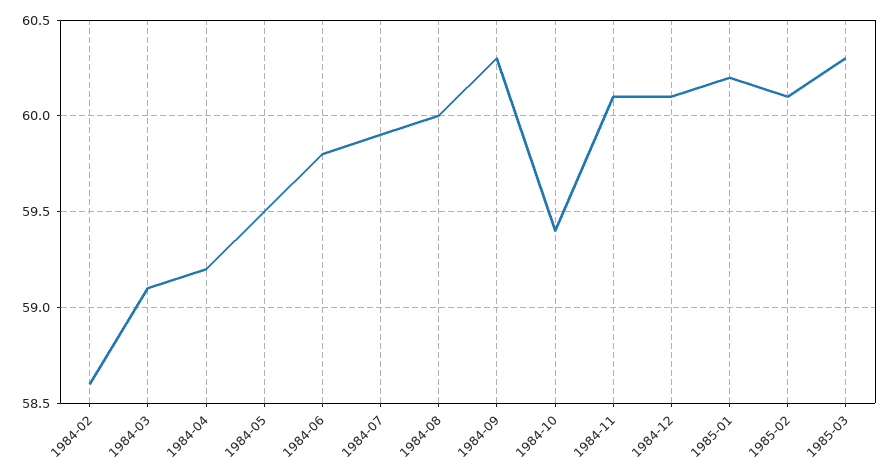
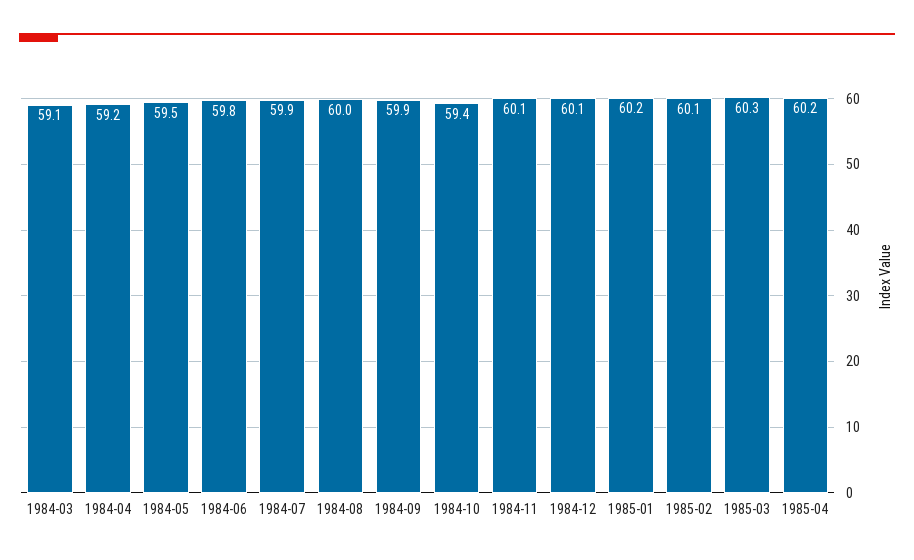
1984-02: 58.6 -> none
1984-09: 60.3 -> 59.9
1985-04: none -> 60.2

